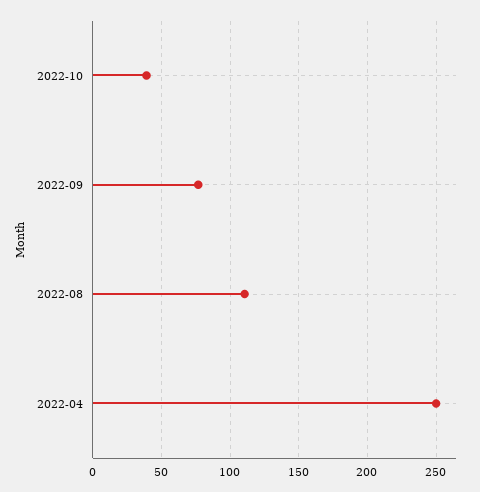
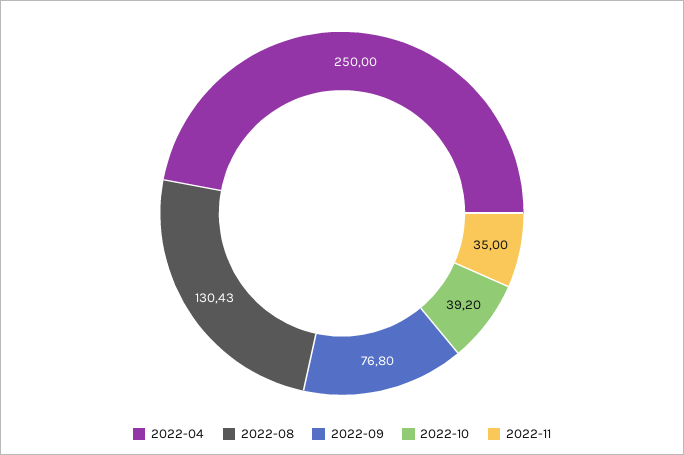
2022-08: 110 -> 130.43
2022-11: none -> 35

